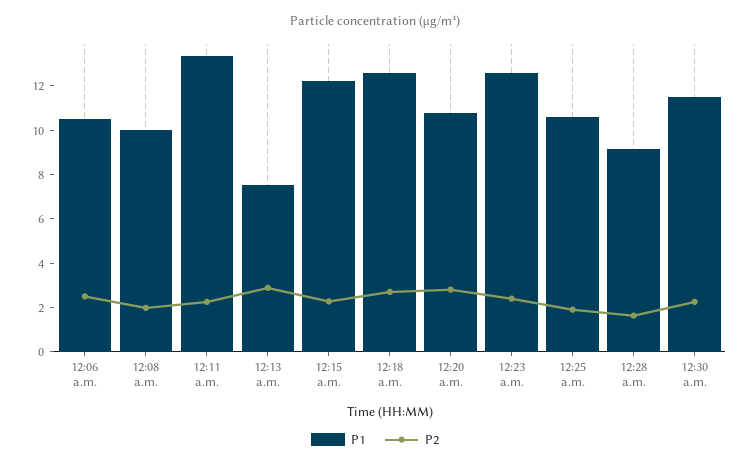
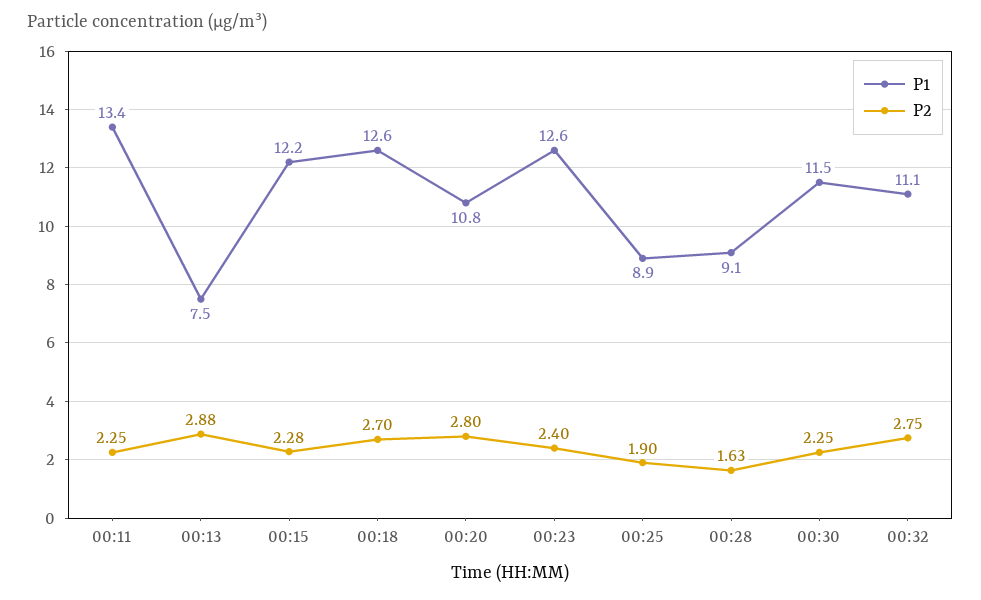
P1, 12:06 a.m.: 10.5 -> none
P2, 12:06 a.m.: 2.5 -> none
P1, 12:08 a.m.: 10 -> none
P2, 12:08 a.m.: 2 -> none
P1, 12:25 a.m.: 10.5 -> 8.9
P1, 00:32: none -> 11.1
P2, 00:32: none -> 2.75

